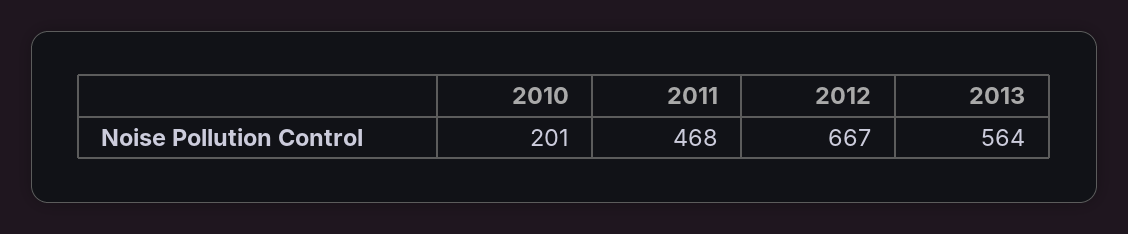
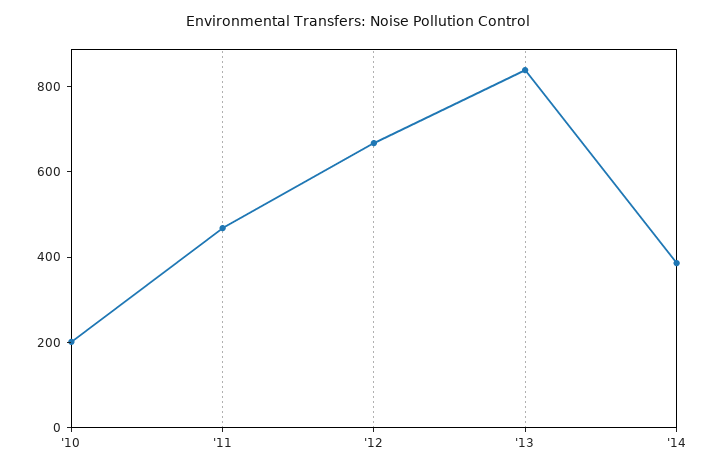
2013: 564 -> 850
'14: none -> 400

